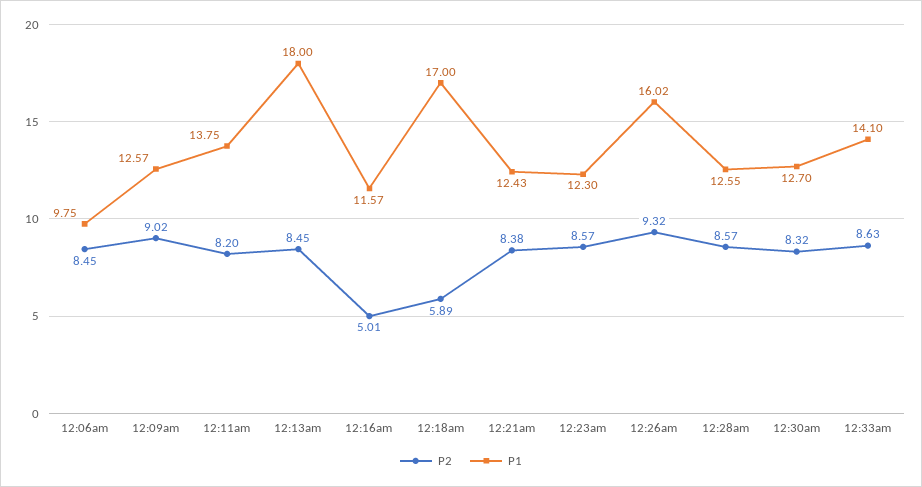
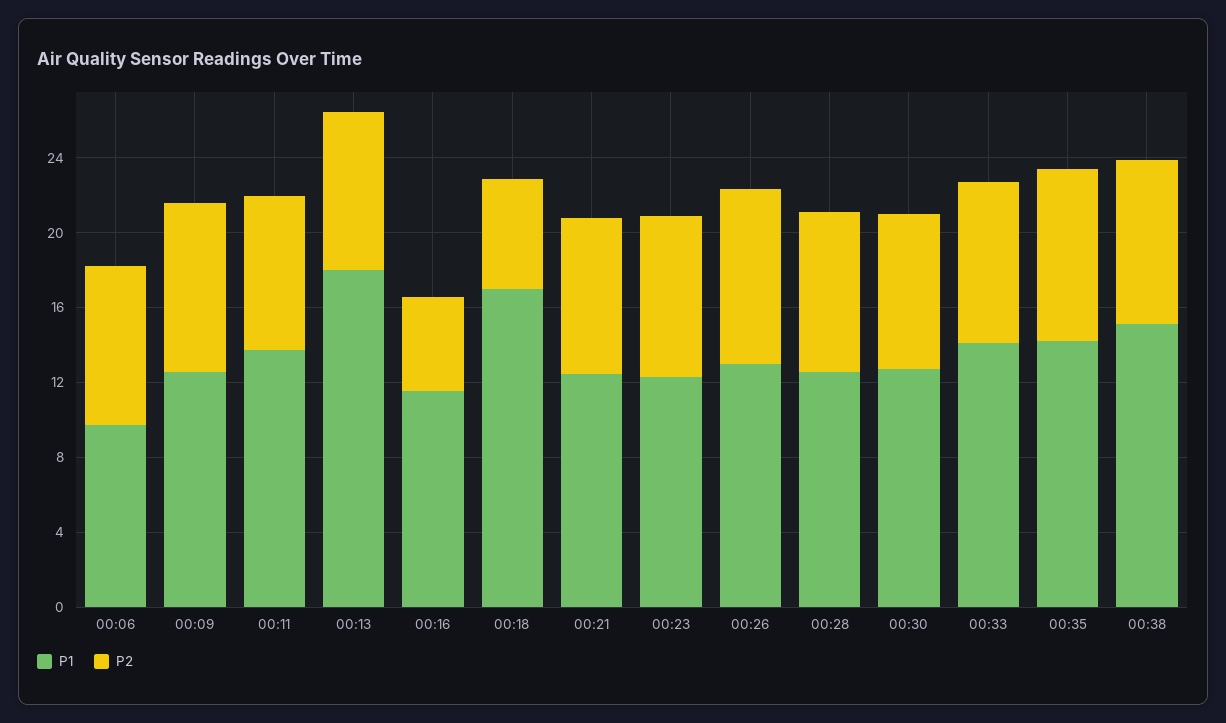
P1, 12:26am: 16.02 -> 13
P1, 00:35: none -> 14
P2, 00:35: none -> 9
P1, 00:38: none -> 15
P2, 00:38: none -> 9

